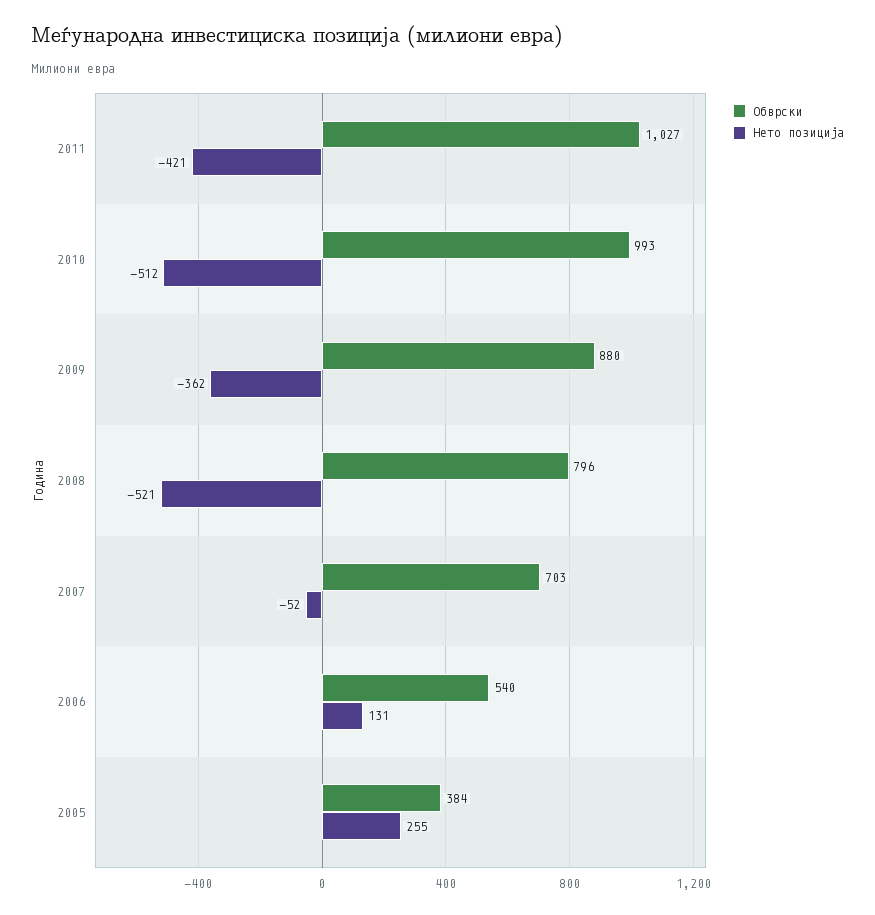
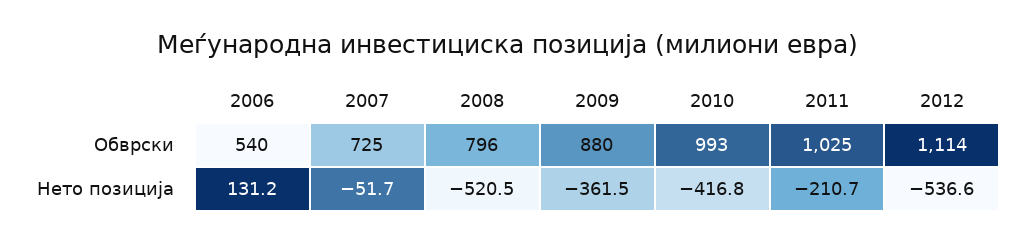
Обврски, 2011: 1027 -> 1025
Нето позиција, 2011: -421 -> -210.7
Нето позиција, 2010: -512 -> -416.8
Обврски, 2007: 703 -> 725
Обврски, 2005: 384 -> none
Нето позиција, 2005: 255 -> none
Обврски, 2012: none -> 1114
Нето позиција, 2012: none -> -536.6

